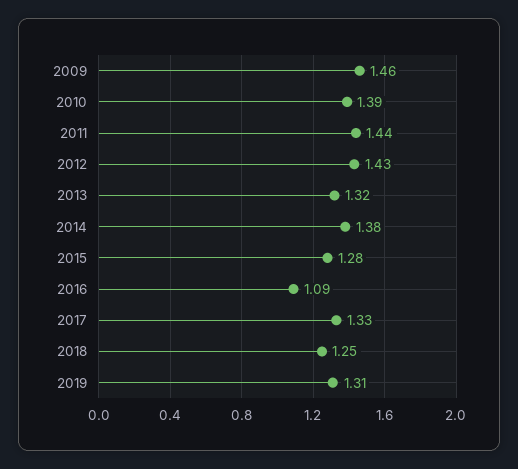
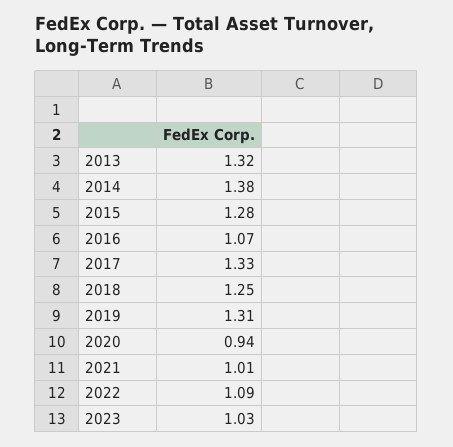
2009: 1.46 -> none
2010: 1.39 -> none
2011: 1.44 -> none
2012: 1.43 -> none
2016: 1.09 -> 1.07
2020: none -> 0.94
2021: none -> 1.01
2022: none -> 1.09
2023: none -> 1.03

